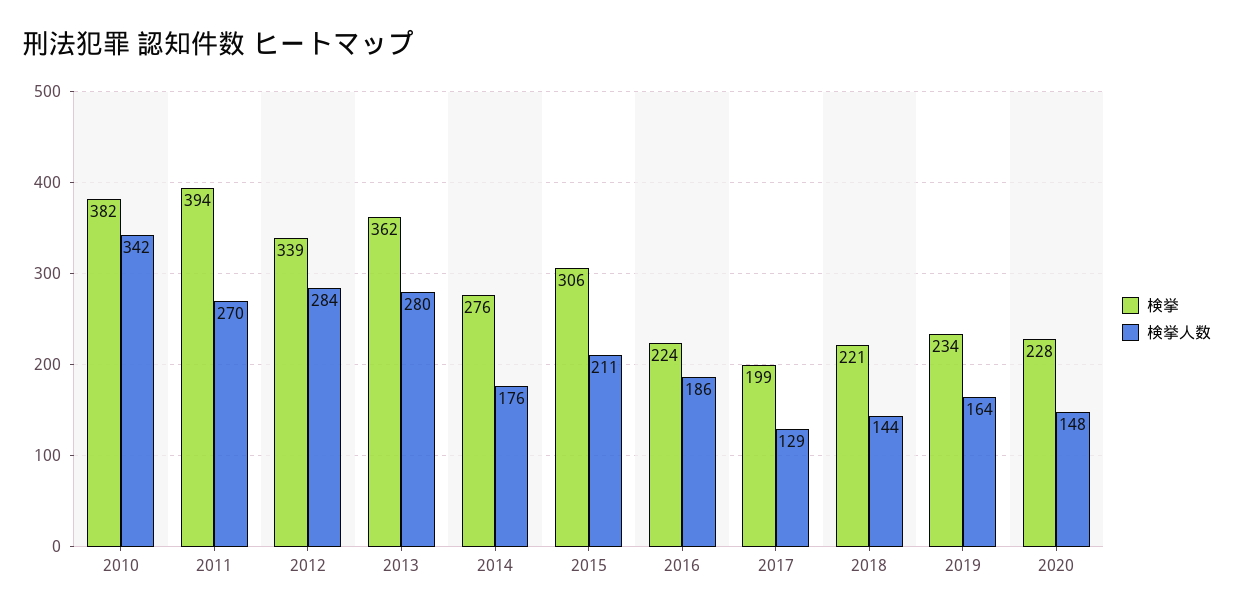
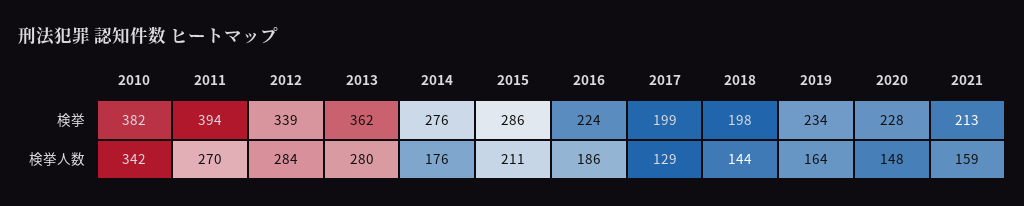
検挙, 2015: 306 -> 286
検挙, 2018: 221 -> 198
検挙, 2021: none -> 213
検挙人数, 2021: none -> 159

